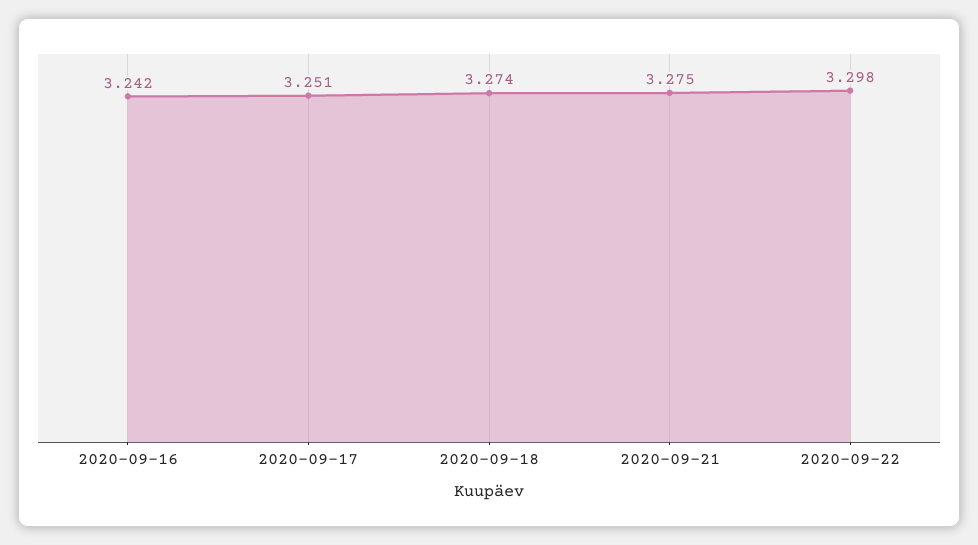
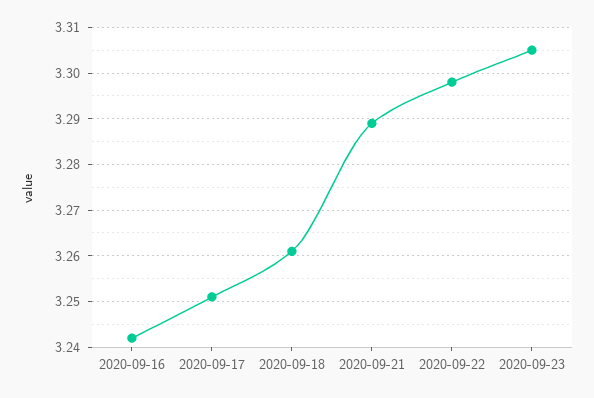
2020-09-18: 3.274 -> 3.26
2020-09-21: 3.275 -> 3.29
2020-09-23: none -> 3.305

